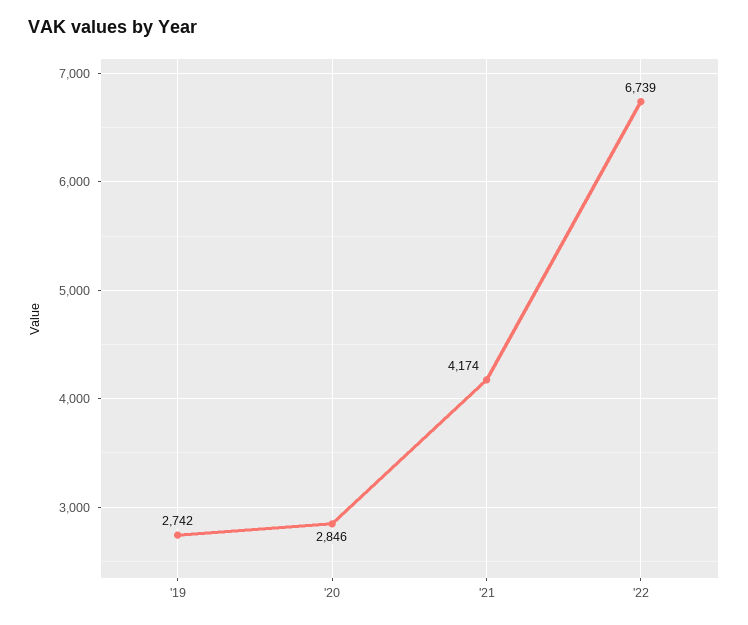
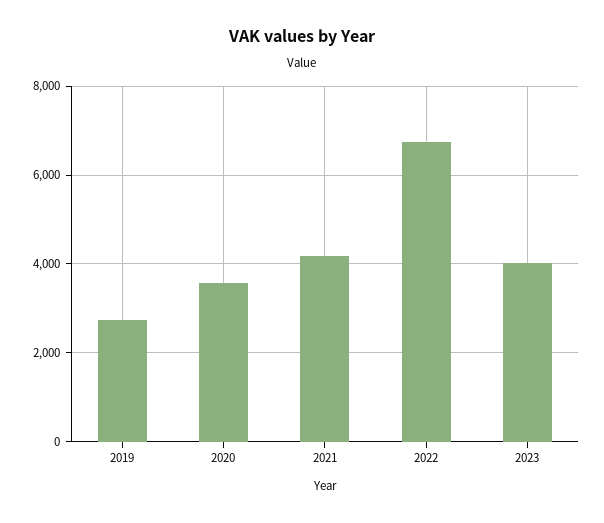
'20: 2846 -> 3600
2023: none -> 4000

